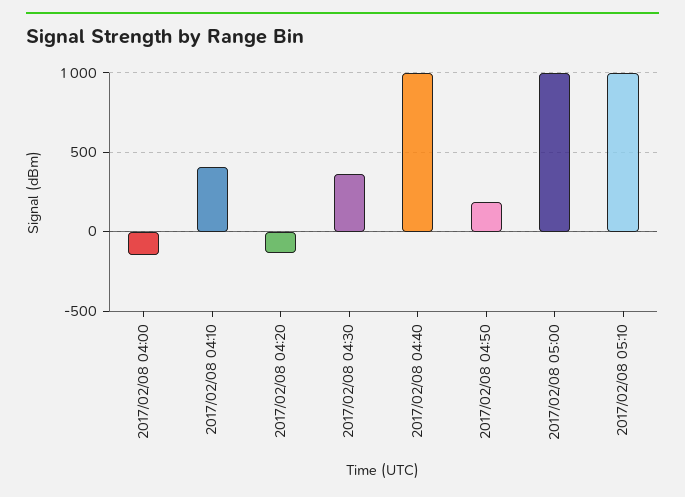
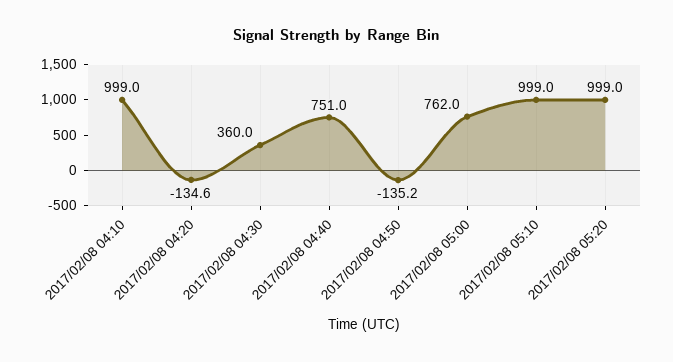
2017/02/08 04:00: -150 -> none
2017/02/08 04:10: 400 -> 999
2017/02/08 04:40: 1000 -> 751
2017/02/08 04:50: 200 -> -135.2
2017/02/08 05:00: 1000 -> 762
2017/02/08 05:20: none -> 999

